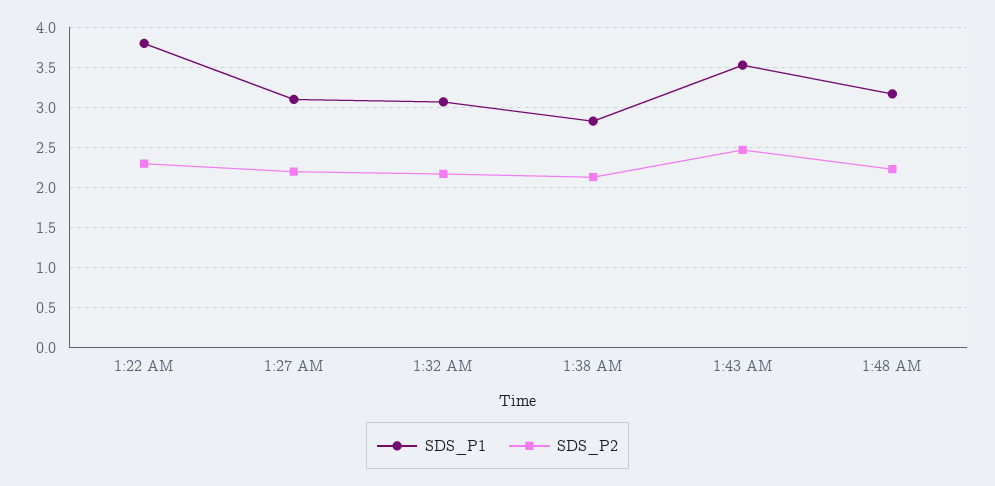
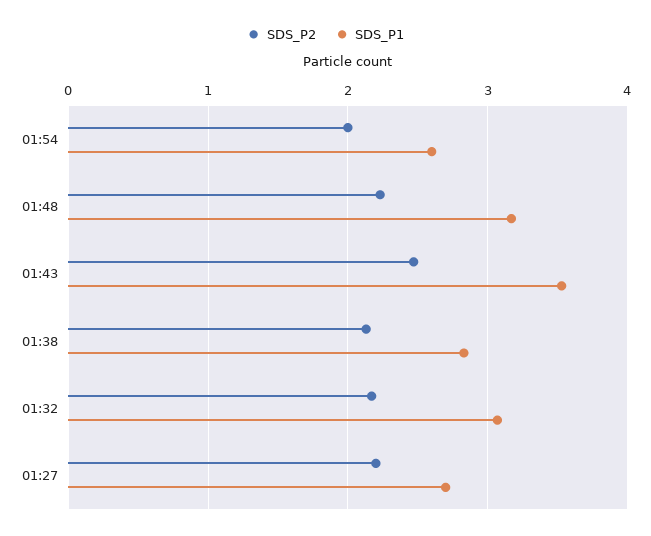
SDS_P1, 1:22 AM: 3.8 -> none
SDS_P2, 1:22 AM: 2.3 -> none
SDS_P1, 1:27 AM: 3.1 -> 2.7
SDS_P2, 01:54: none -> 2
SDS_P1, 01:54: none -> 2.6

